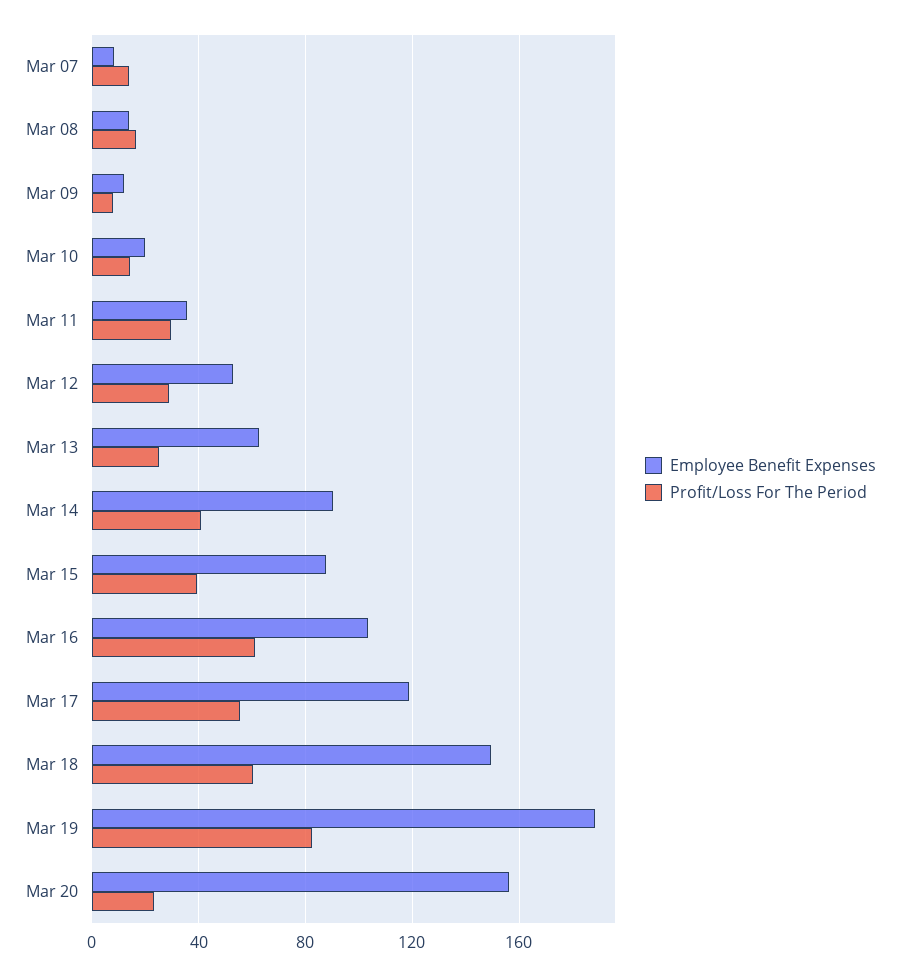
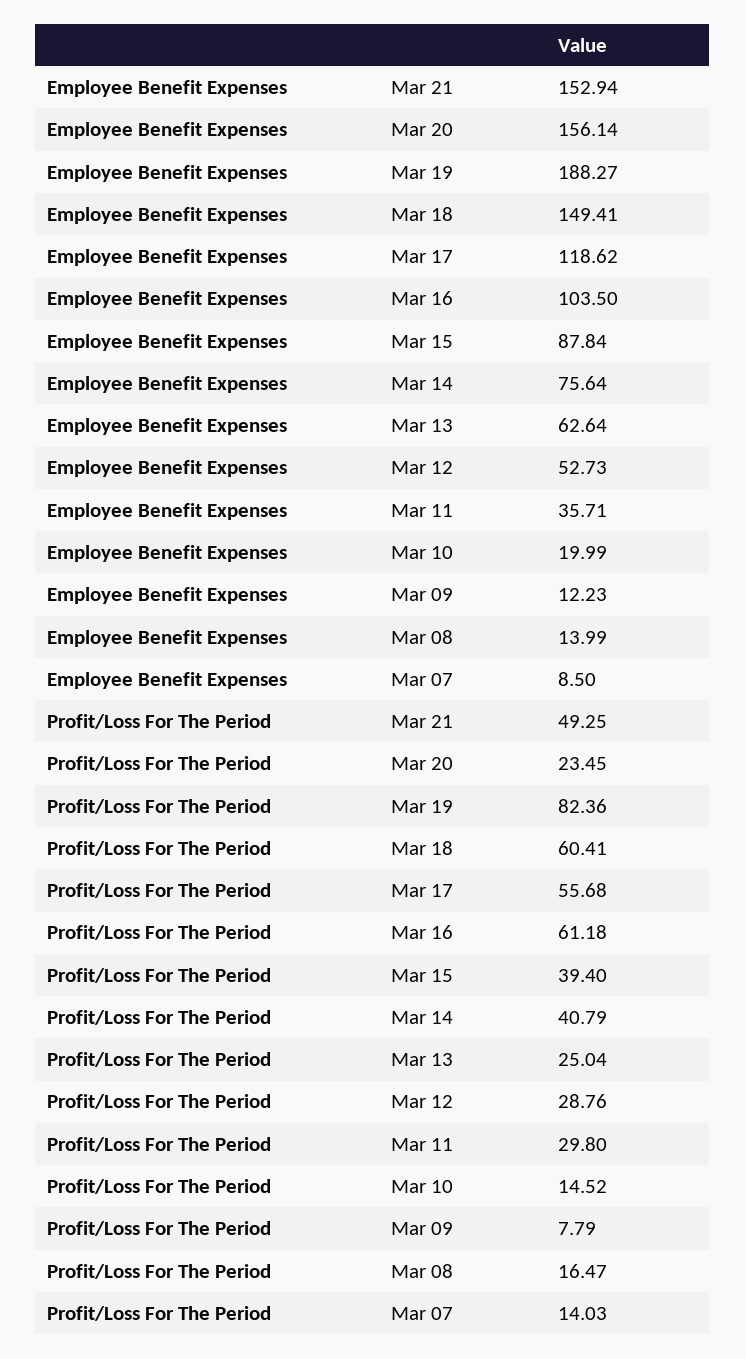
Employee Benefit Expenses, Mar 14: 90 -> 75.64
Employee Benefit Expenses, Mar 21: none -> 152.94
Profit/Loss For The Period, Mar 21: none -> 49.25

